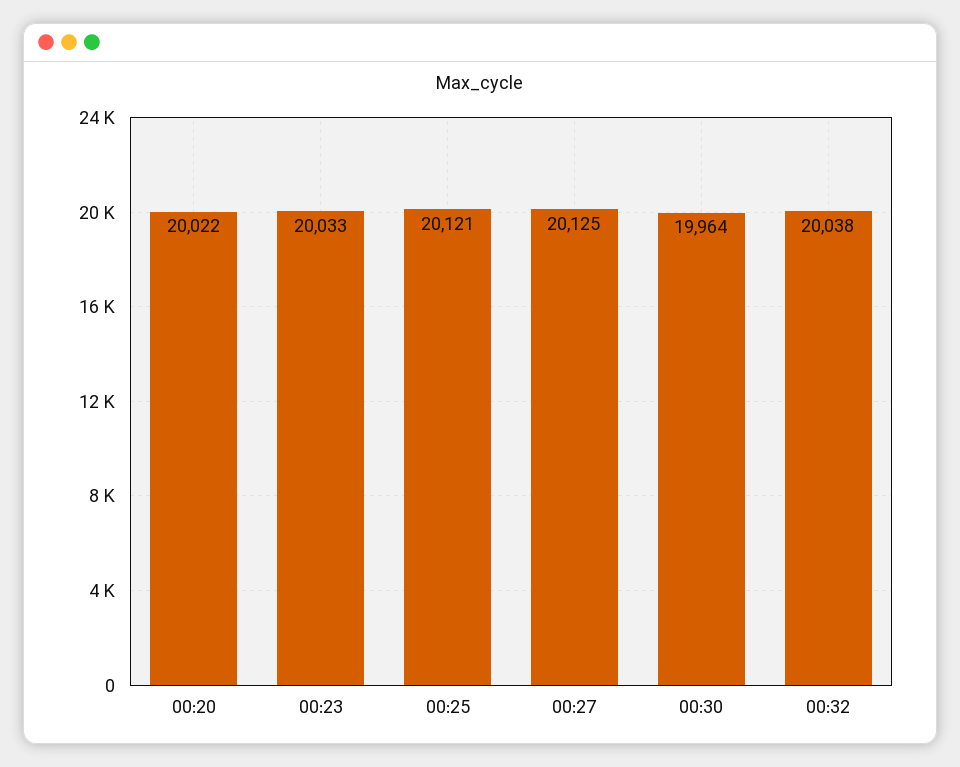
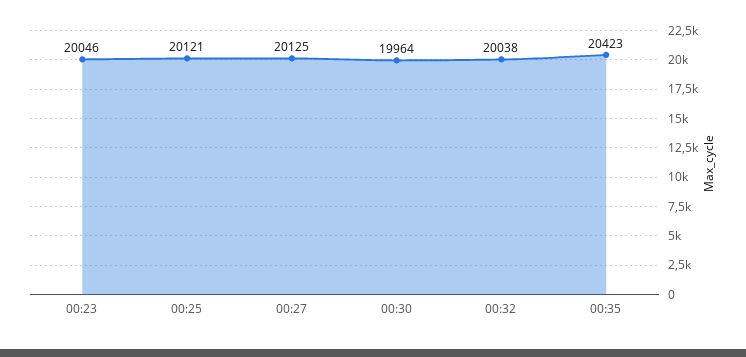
00:20: 20022 -> none
00:23: 20033 -> 20046
00:35: none -> 20423

